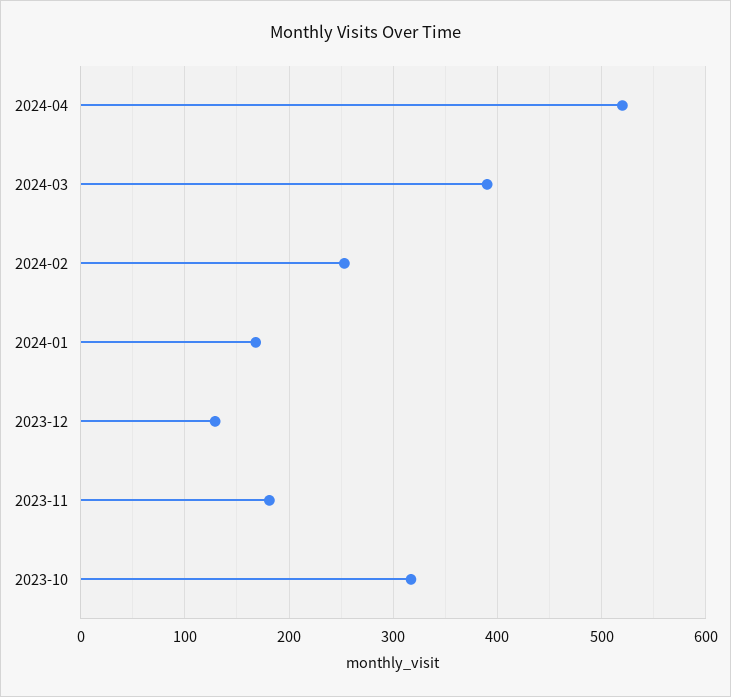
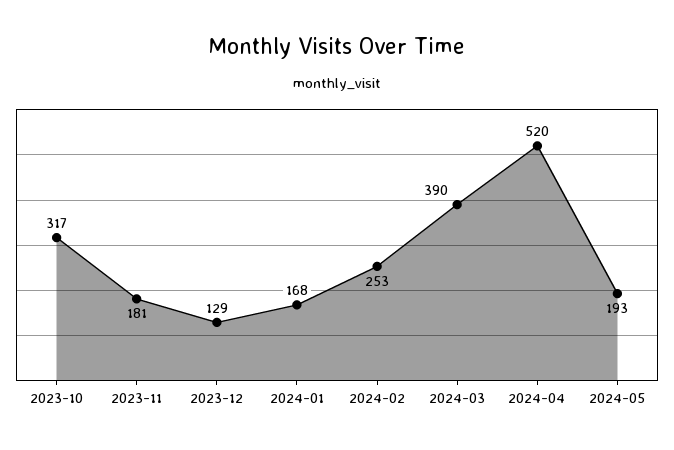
2024-05: none -> 193

